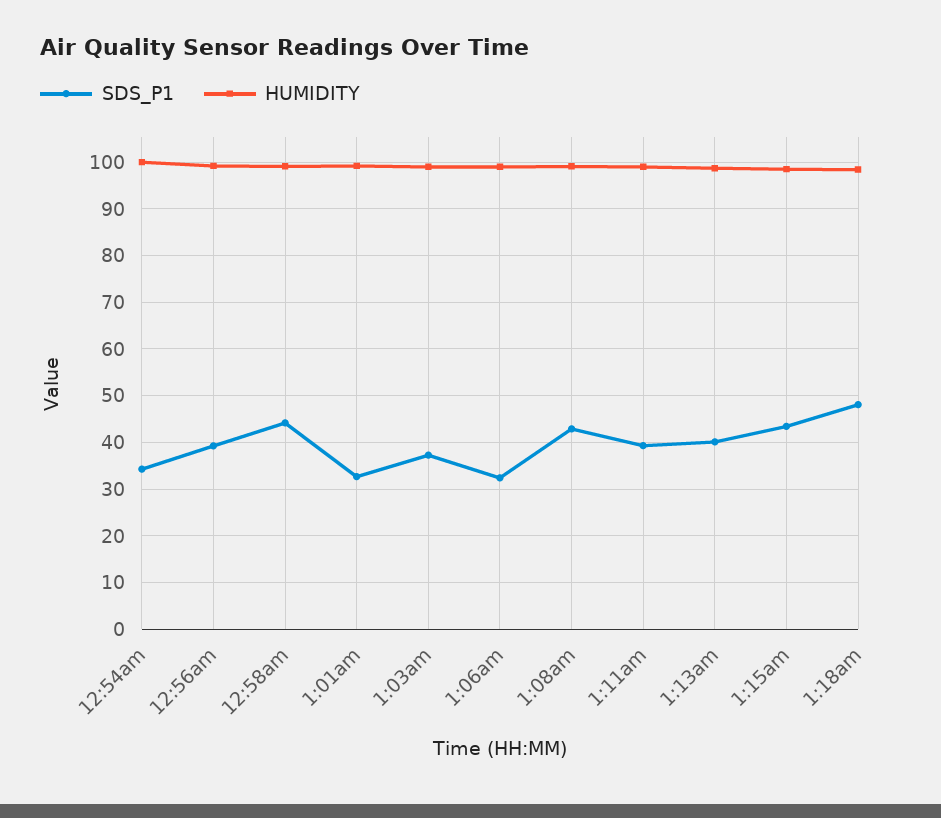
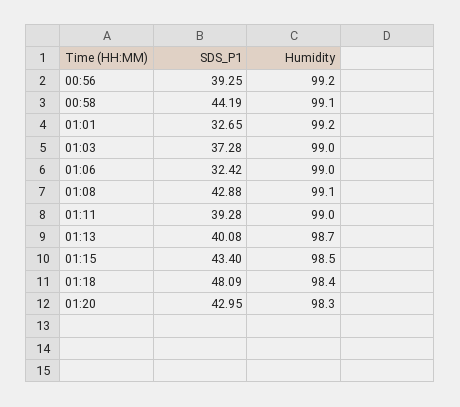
SDS_P1, 12:54am: 34 -> none
HUMIDITY, 12:54am: 100 -> none
SDS_P1, 01:20: none -> 42.95
HUMIDITY, 01:20: none -> 98.3

